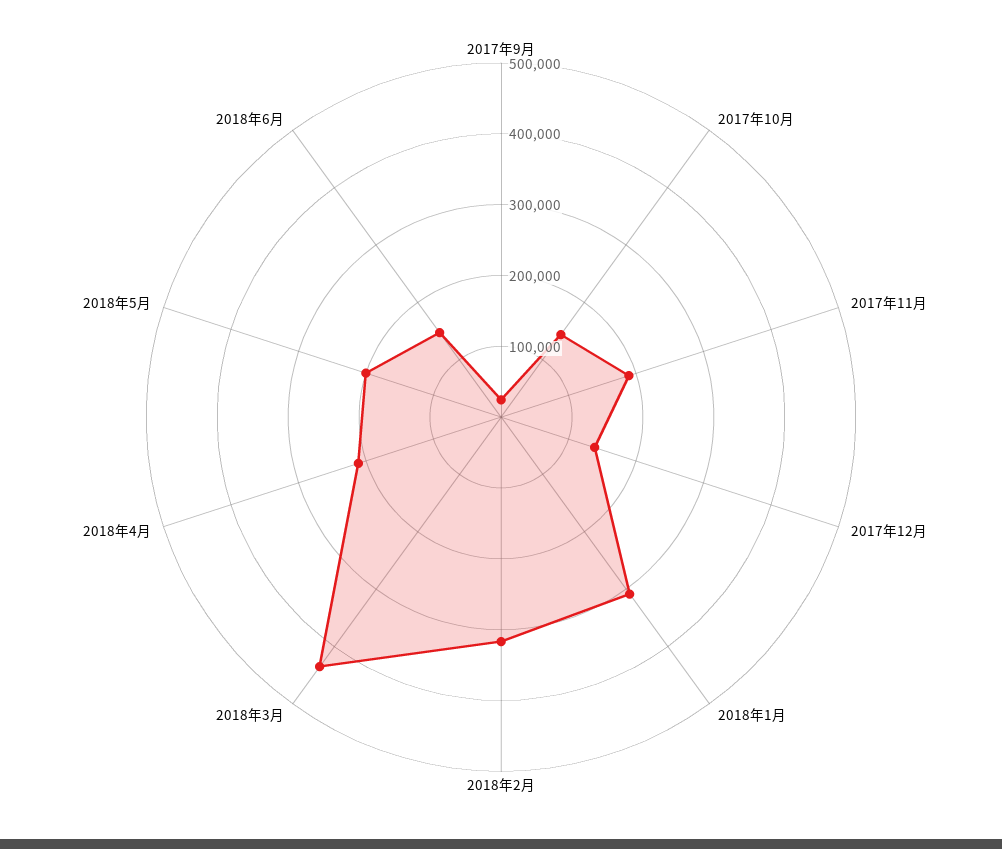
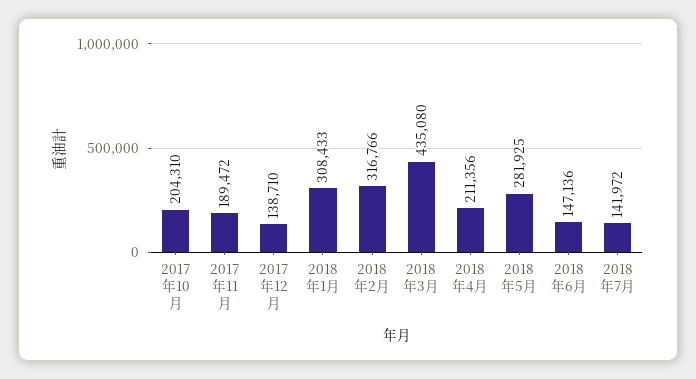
2017年9月: 20000 -> none
2017年10月: 140000 -> 204310
2018年5月: 200000 -> 281925
2018年7月: none -> 141972

